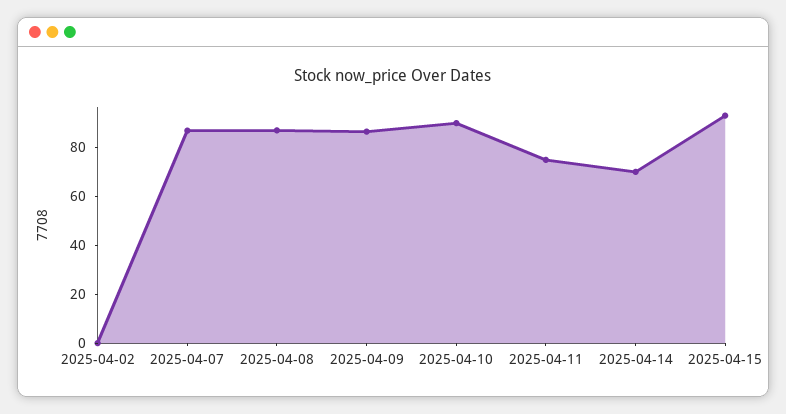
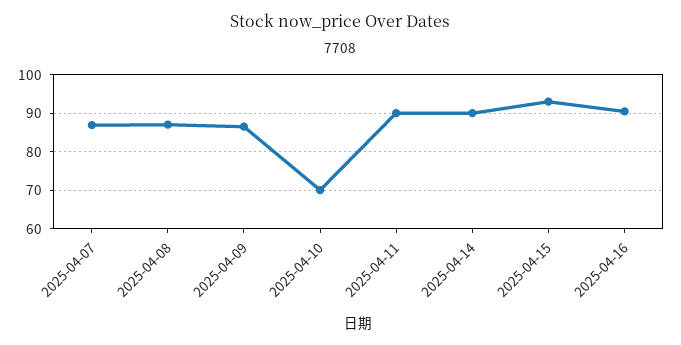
2025-04-02: 0 -> none
2025-04-10: 90 -> 70
2025-04-11: 75 -> 90
2025-04-14: 70 -> 90
2025-04-16: none -> 90

